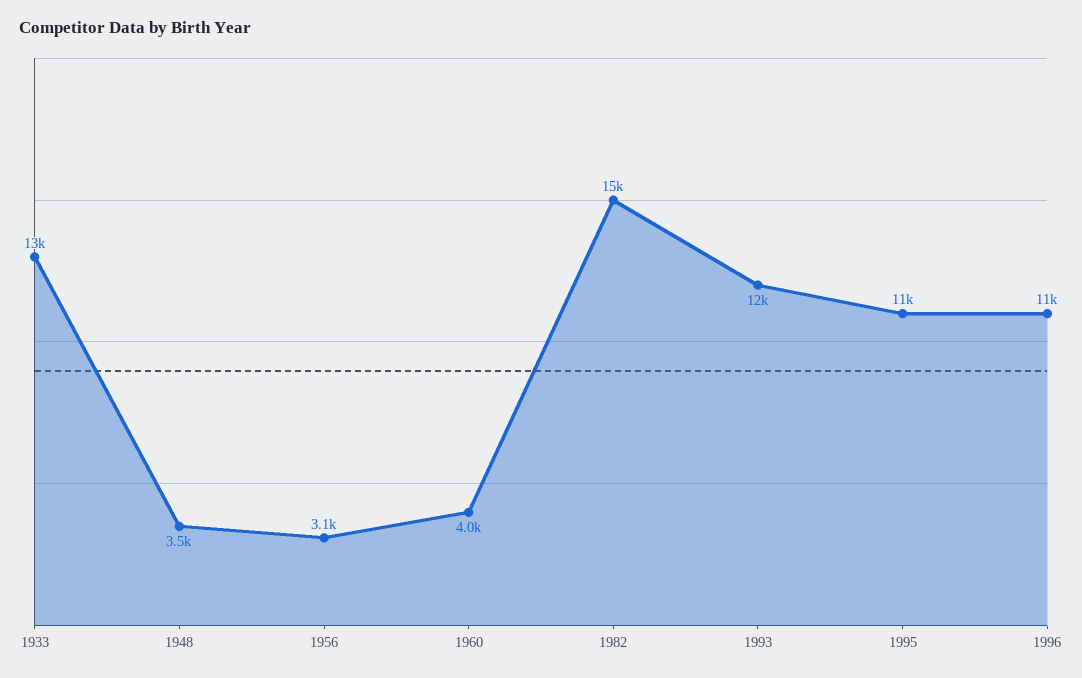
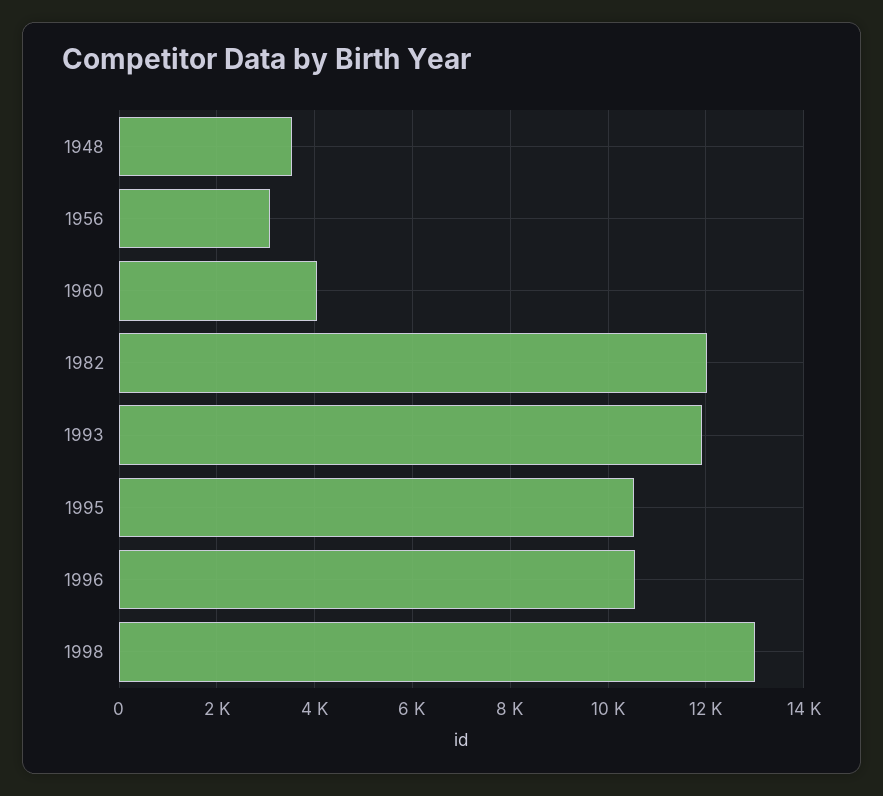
1933: 13000 -> none
1982: 15000 -> 12000
1998: none -> 13000

